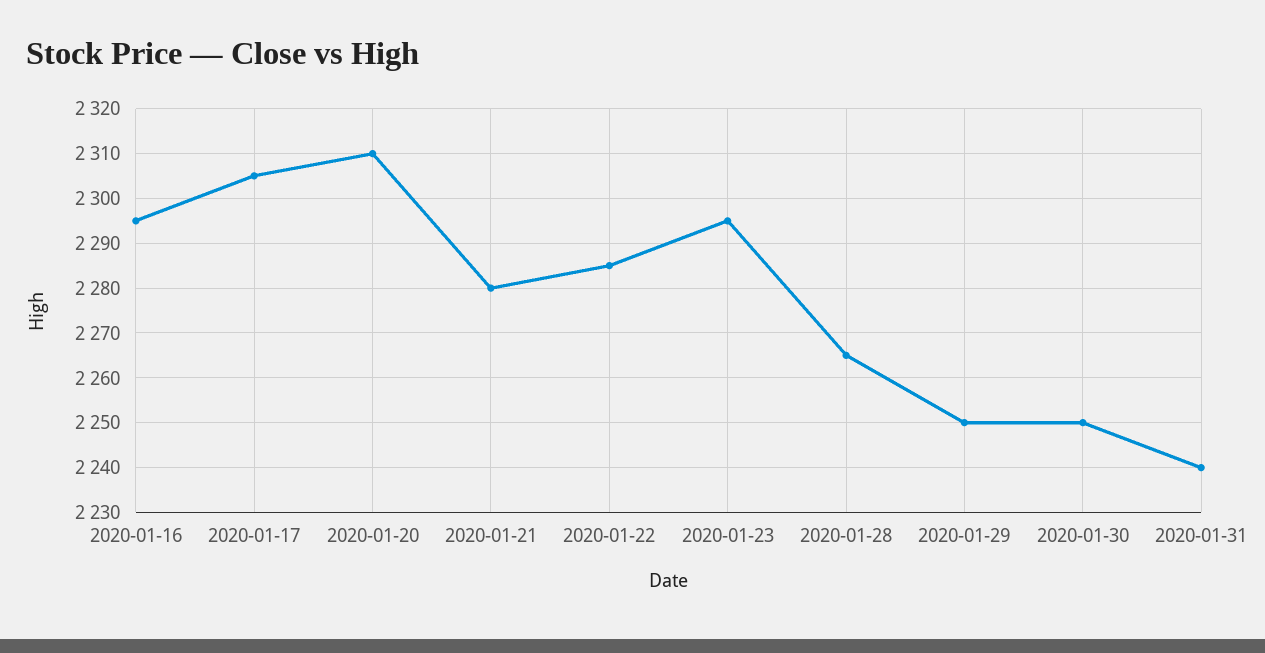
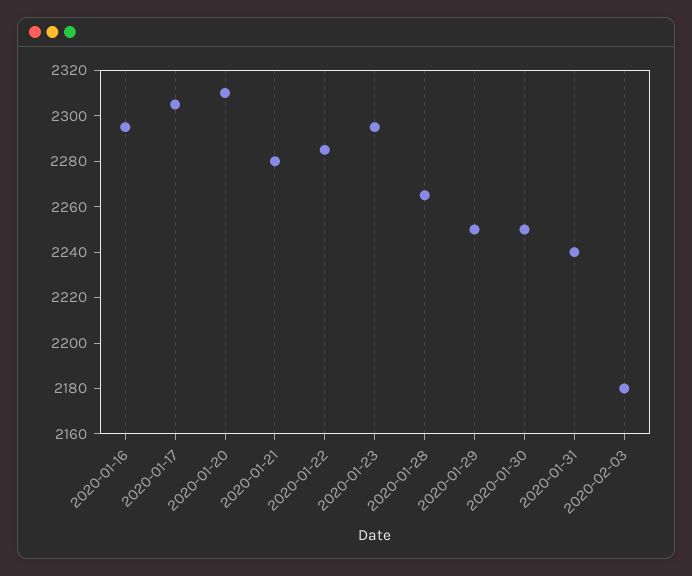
2020-02-03: none -> 2180

